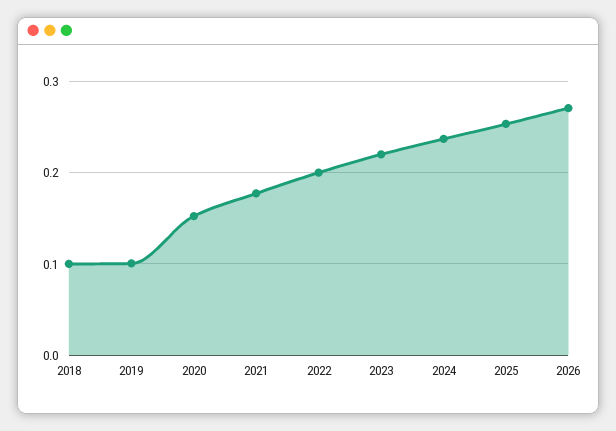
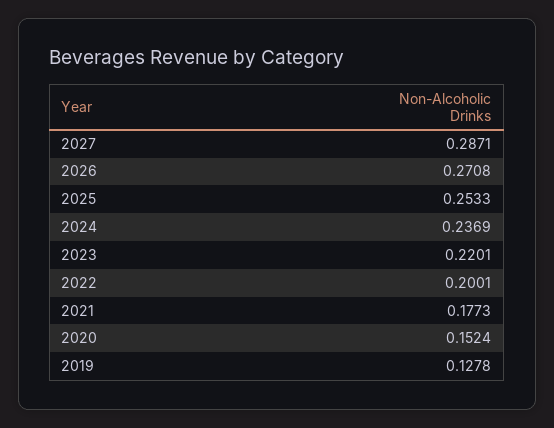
2018: 0.1 -> none
2019: 0.1 -> 0.1278
2027: none -> 0.2871

